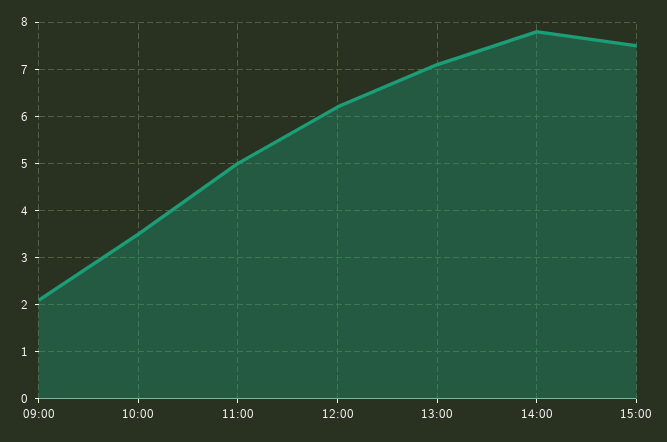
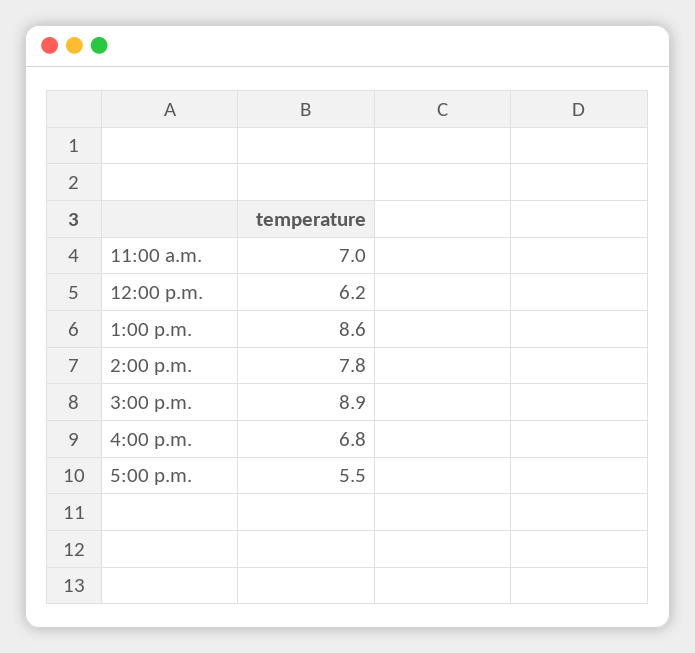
09:00: 2 -> none
10:00: 3.5 -> none
11:00: 5 -> 7
13:00: 7 -> 8.6
15:00: 7.5 -> 8.9
4:00 p.m.: none -> 6.8
5:00 p.m.: none -> 5.5

